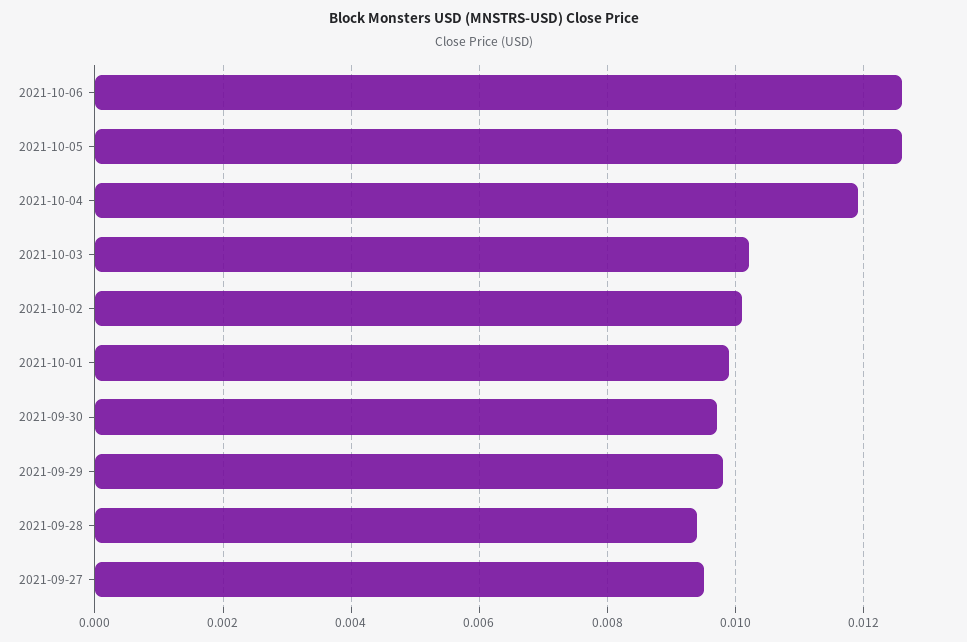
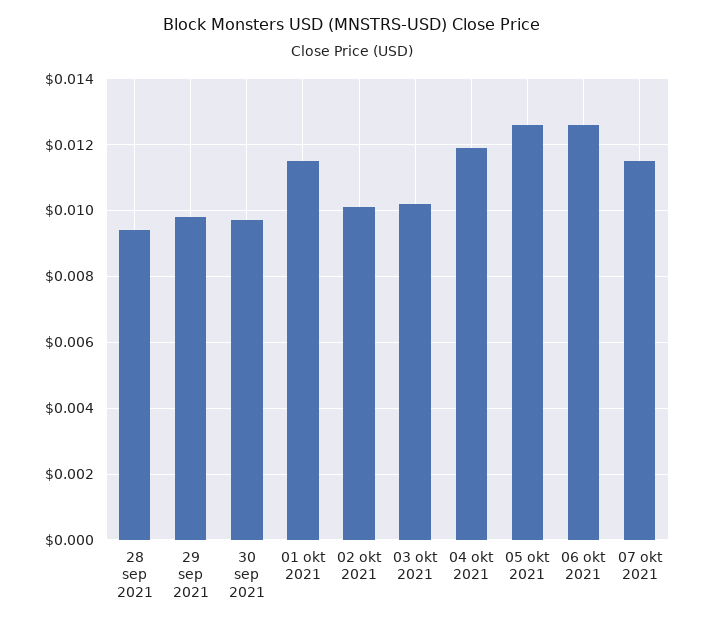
2021-10-01: 0.01 -> 0.0115
2021-09-27: 0.0095 -> none
07 okt 2021: none -> 0.0115

